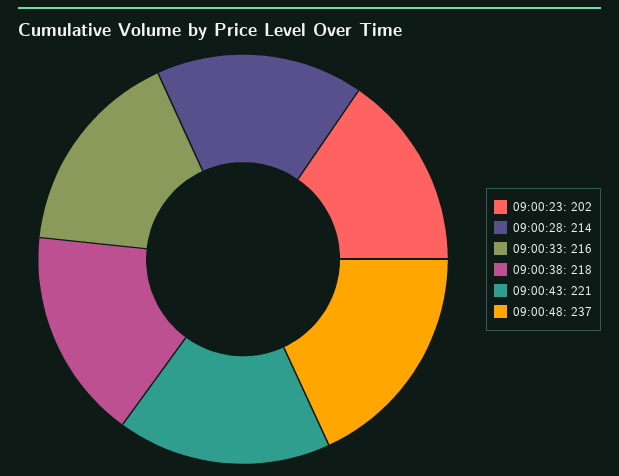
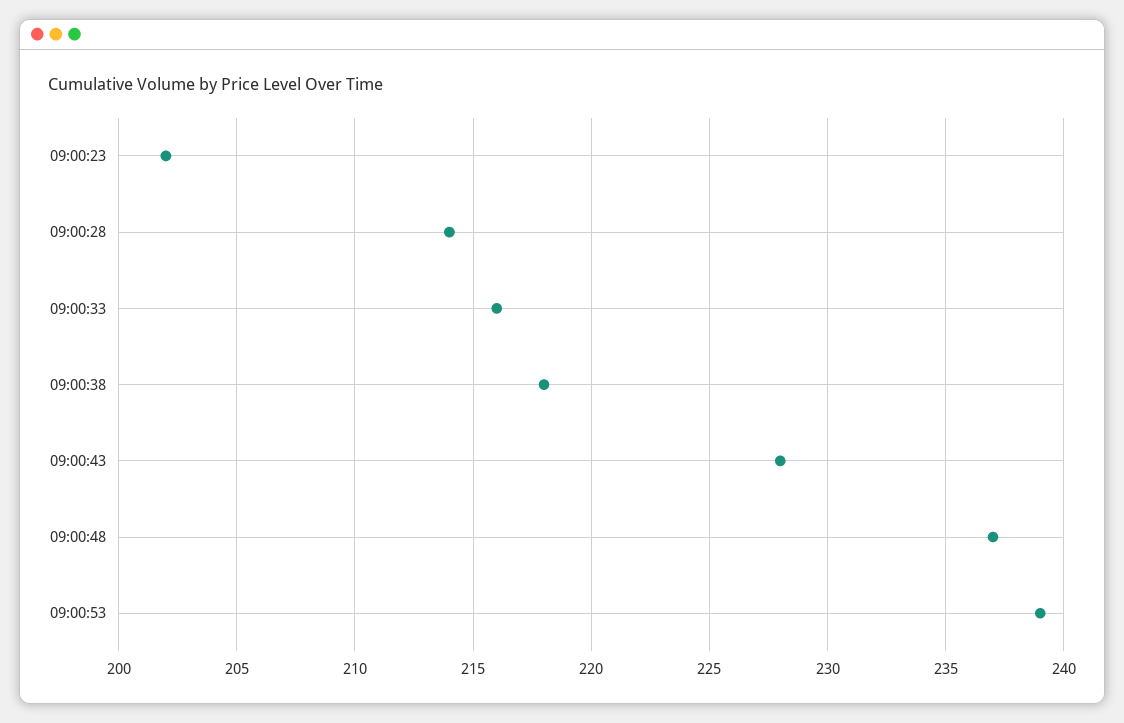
09:00:43: 221 -> 228
09:00:53: none -> 239

